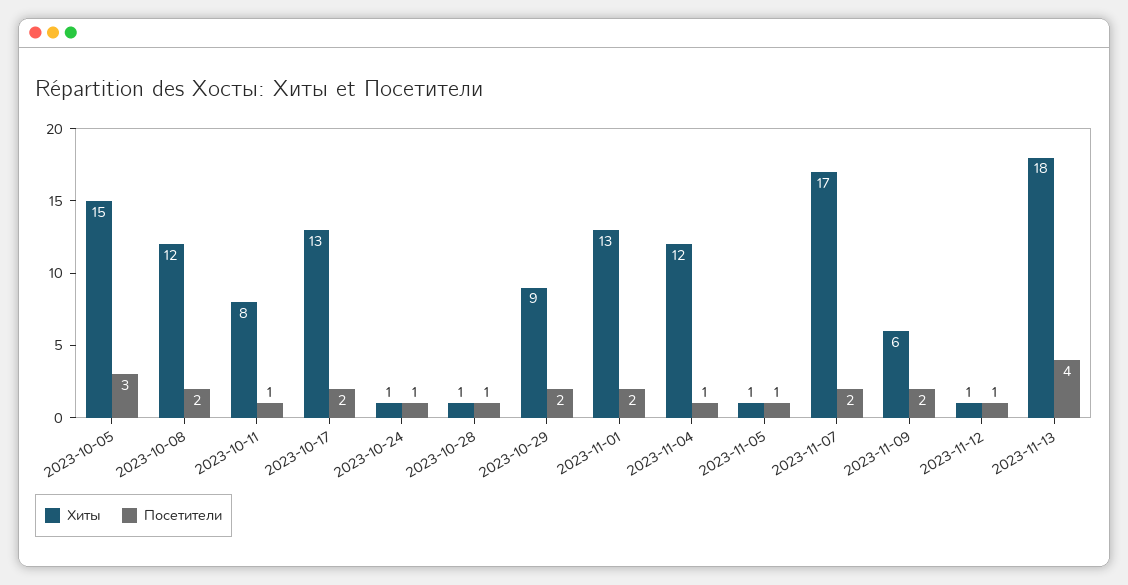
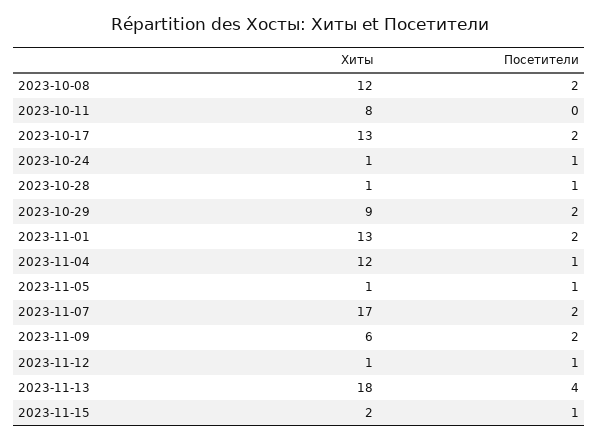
Хиты, 2023-10-05: 15 -> none
Посетители, 2023-10-05: 3 -> none
Посетители, 2023-10-11: 1 -> 0
Хиты, 2023-11-15: none -> 2
Посетители, 2023-11-15: none -> 1

